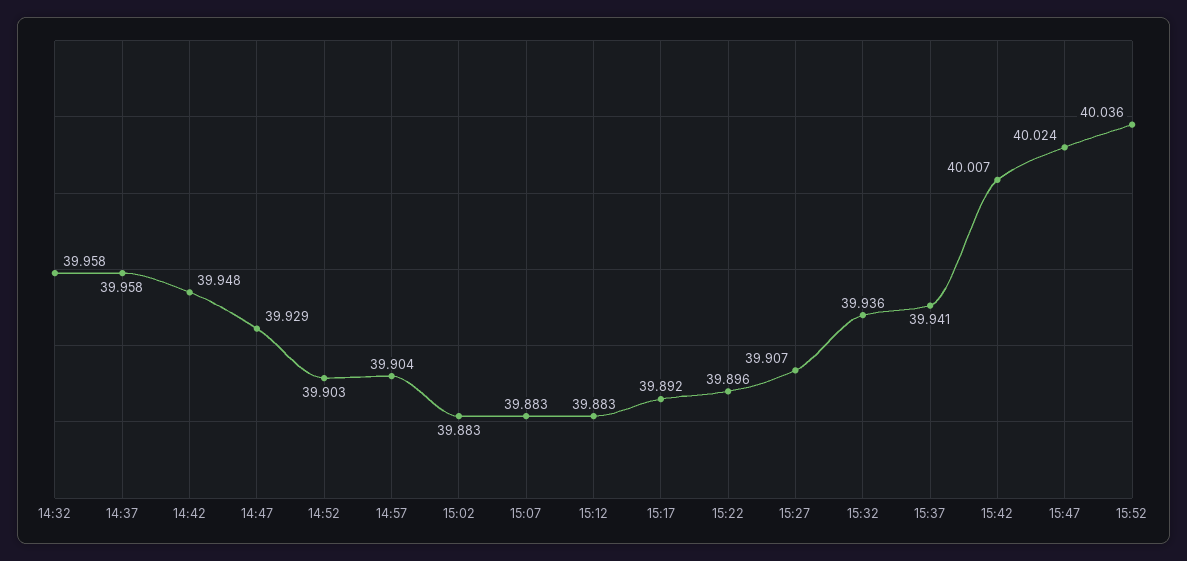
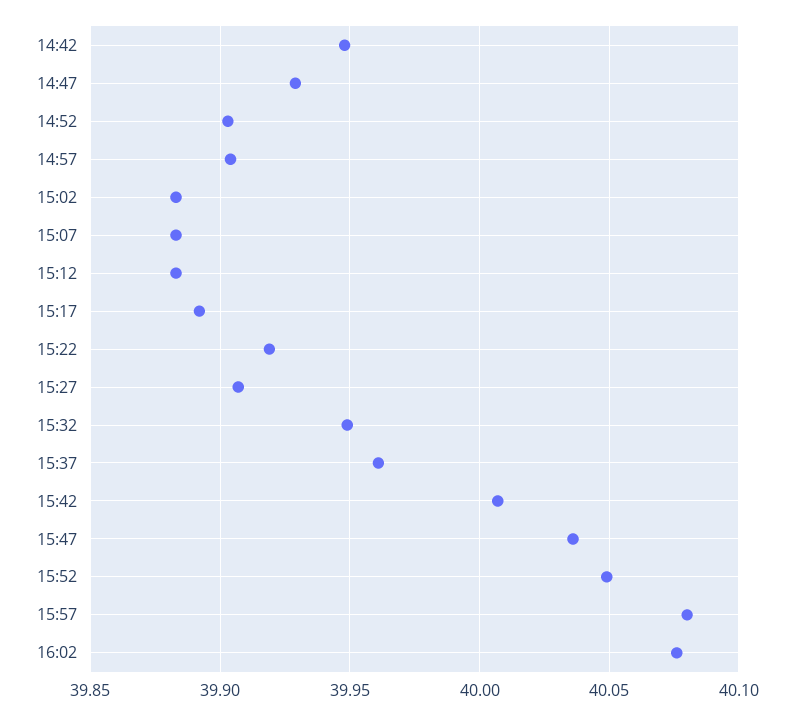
14:32: 39.958 -> none
14:37: 39.958 -> none
15:22: 39.896 -> 39.92
15:32: 39.936 -> 39.95
15:37: 39.941 -> 39.96
15:47: 40.024 -> 40.035
15:52: 40.036 -> 40.05
15:57: none -> 40.08
16:02: none -> 40.075

